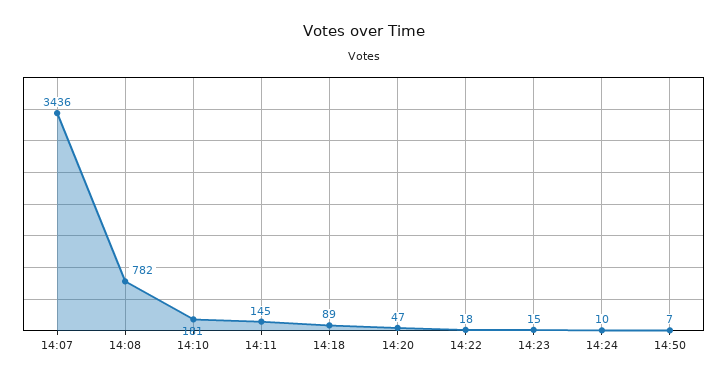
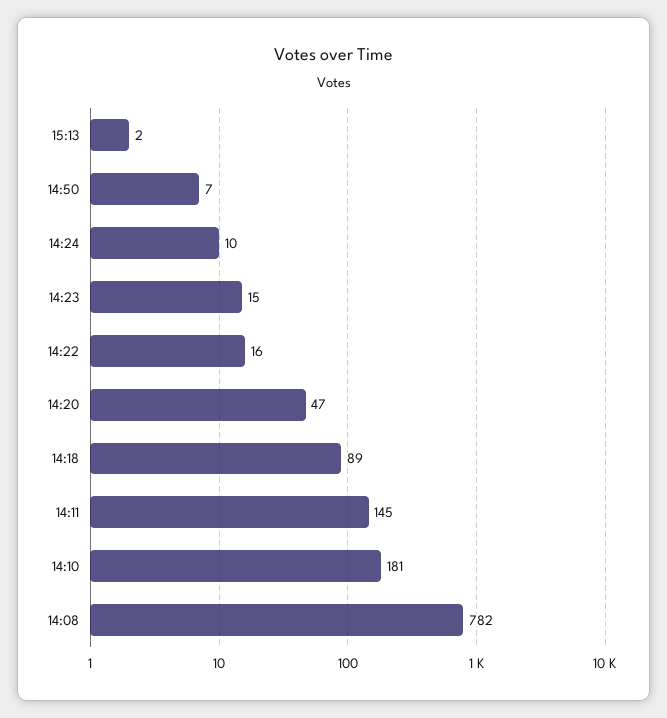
14:07: 3436 -> none
14:22: 18 -> 16
15:13: none -> 2

